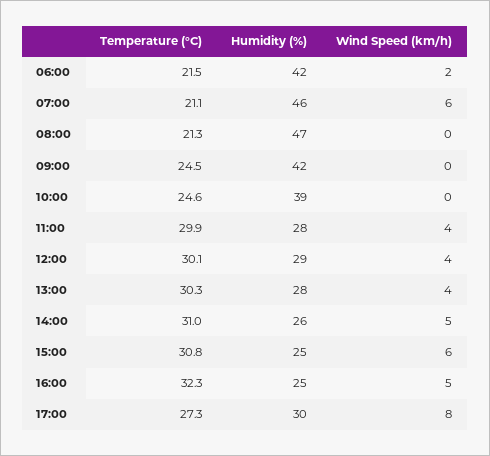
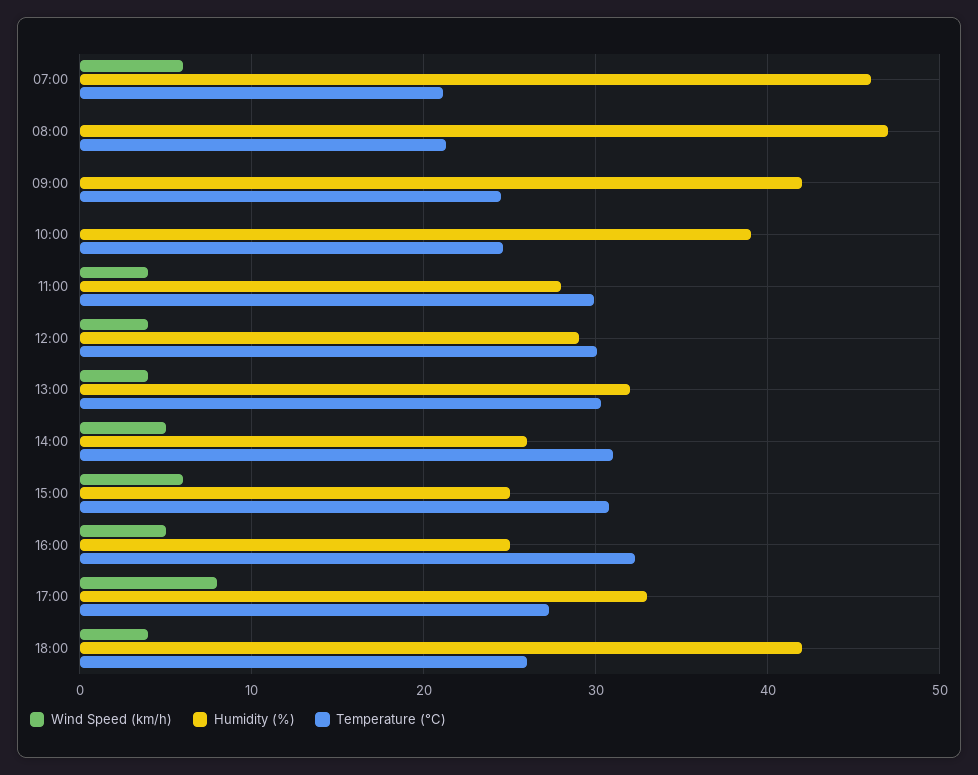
Temperature (°C), 06:00: 21.5 -> none
Humidity (%), 06:00: 42 -> none
Wind Speed (km/h), 06:00: 2 -> none
Humidity (%), 13:00: 28 -> 32
Humidity (%), 17:00: 30 -> 33
Wind Speed (km/h), 18:00: none -> 4
Humidity (%), 18:00: none -> 42
Temperature (°C), 18:00: none -> 26

